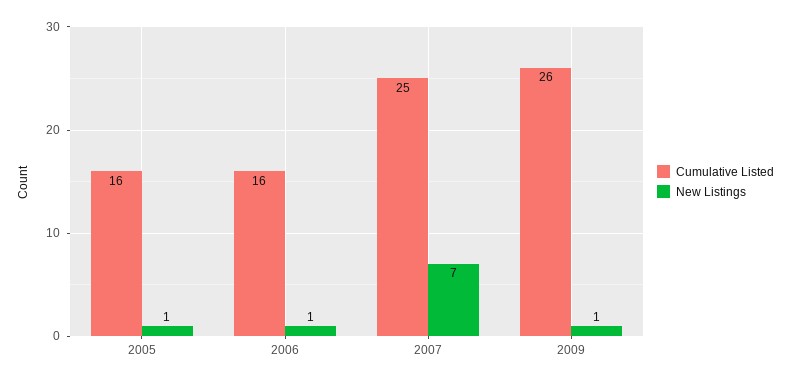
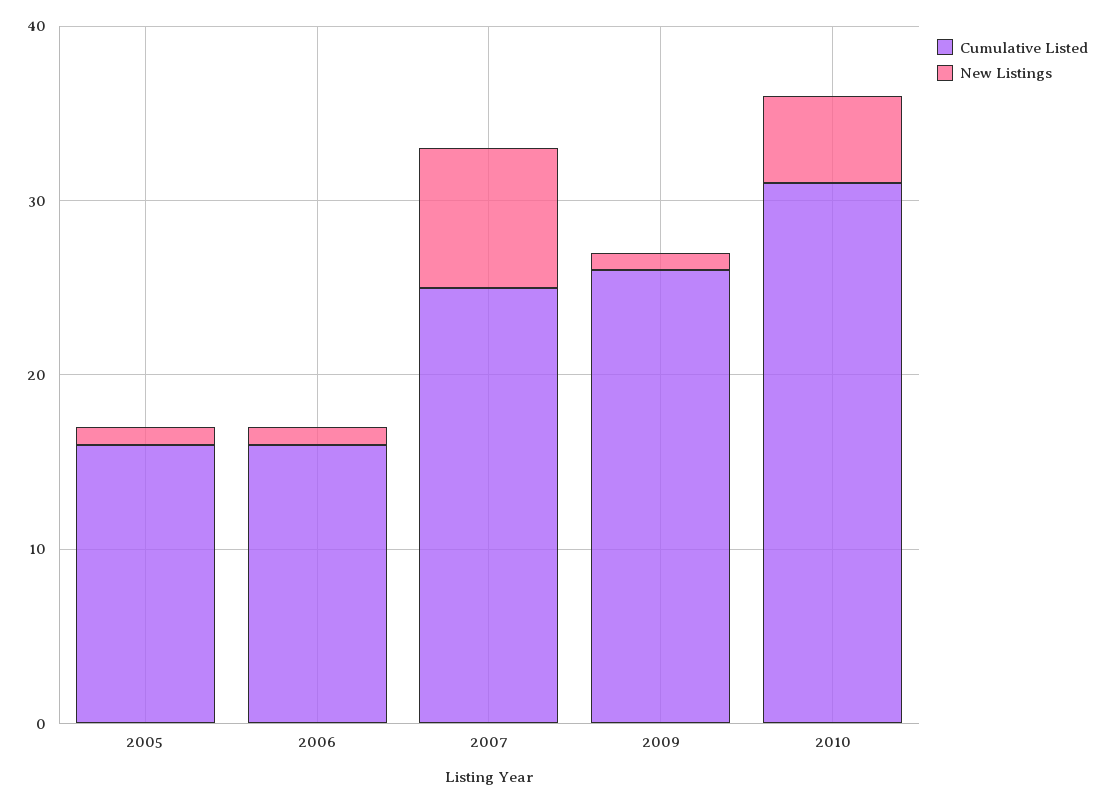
New Listings, 2007: 7 -> 8
Cumulative Listed, 2010: none -> 31
New Listings, 2010: none -> 5

